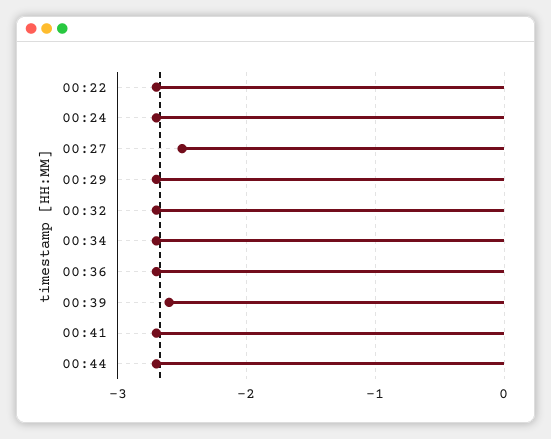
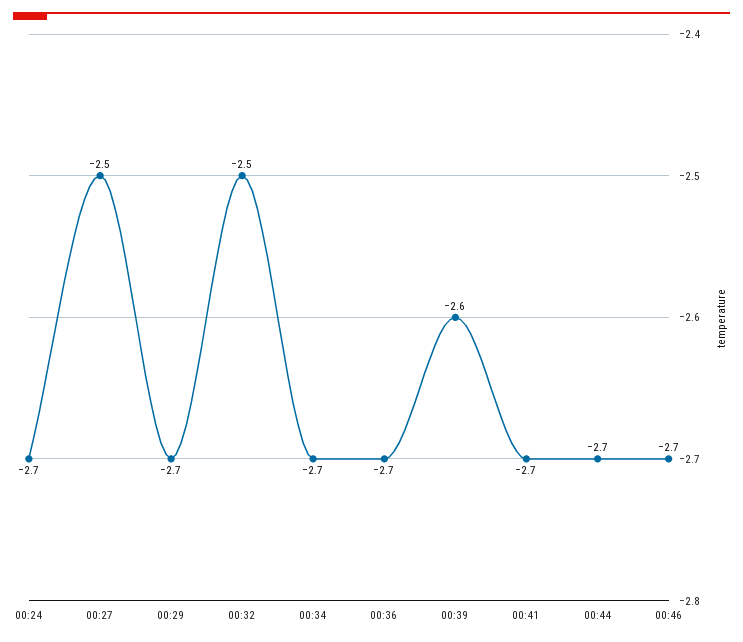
00:22: -2.7 -> none
00:32: -2.7 -> -2.5
00:46: none -> -2.7

